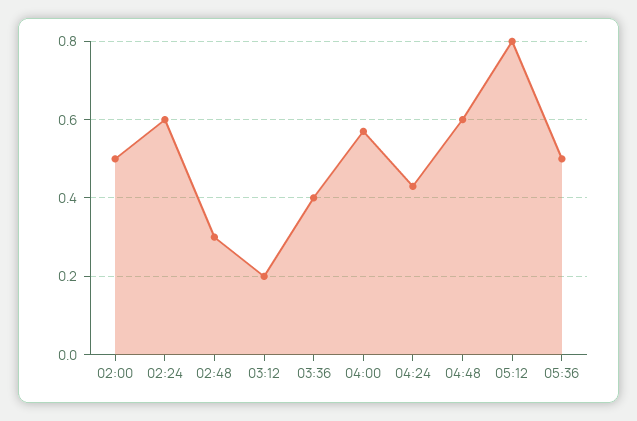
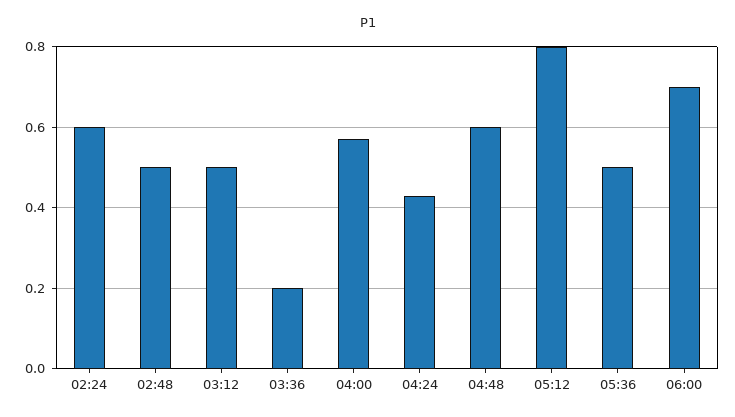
02:00: 0.5 -> none
02:48: 0.3 -> 0.5
03:12: 0.2 -> 0.5
03:36: 0.4 -> 0.2
06:00: none -> 0.7

